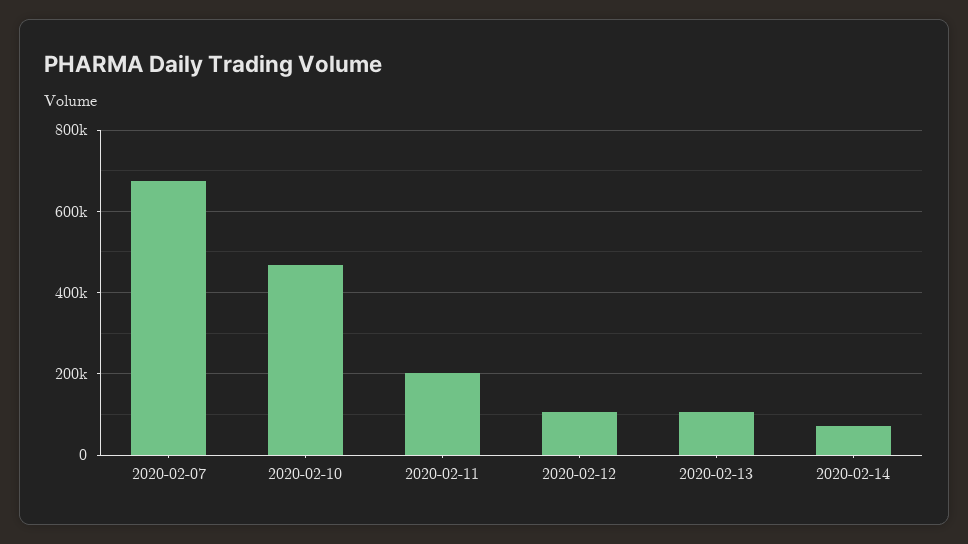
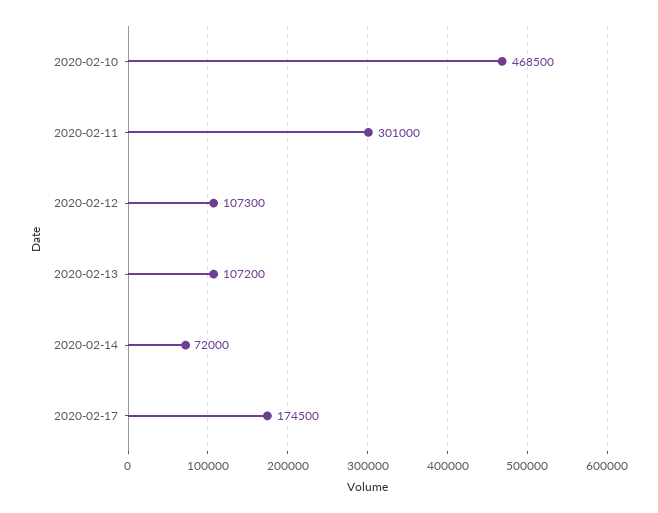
2020-02-07: 680000 -> none
2020-02-11: 200000 -> 301000
2020-02-17: none -> 174500

